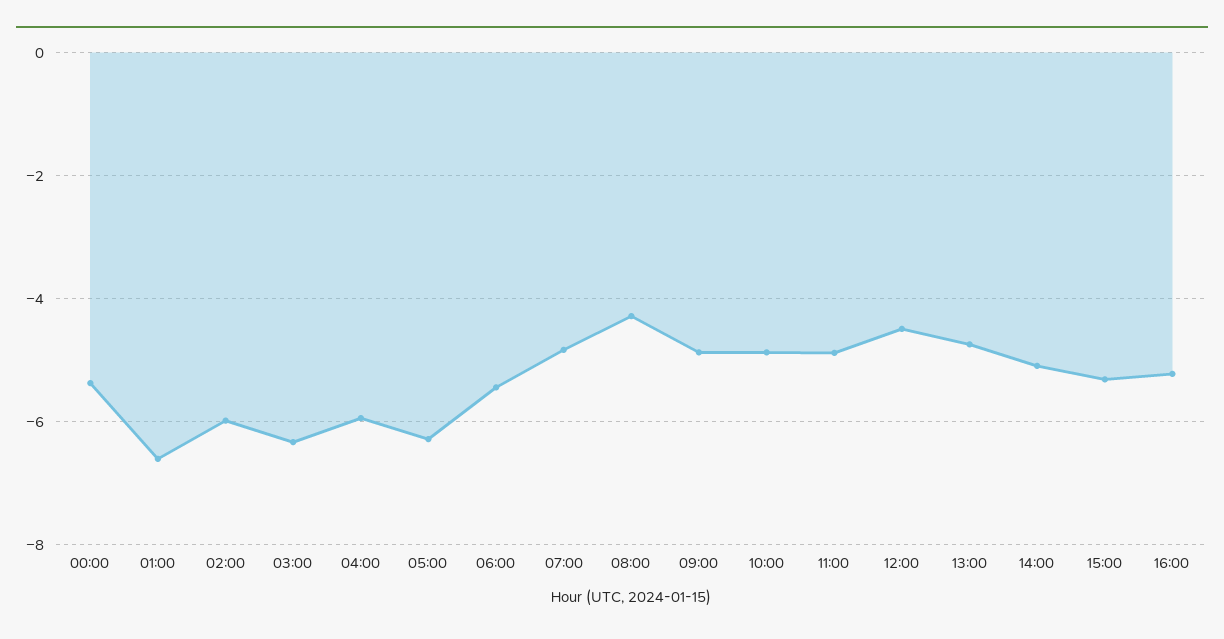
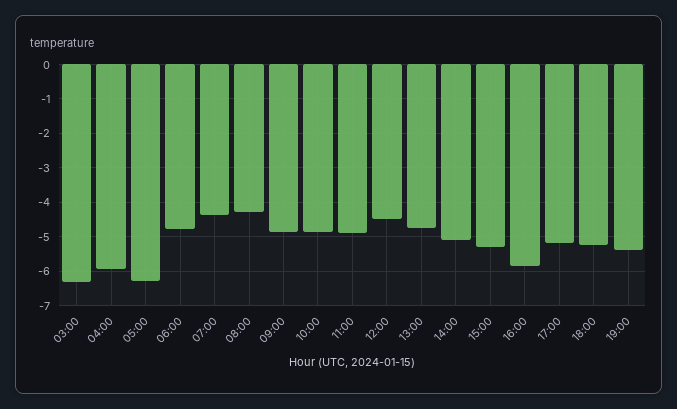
00:00: -5.4 -> none
01:00: -6.6 -> none
02:00: -6 -> none
06:00: -5.4 -> -4.8
07:00: -4.8 -> -4.4
16:00: -5.2 -> -5.8
17:00: none -> -5.2
18:00: none -> -5.2
19:00: none -> -5.4

